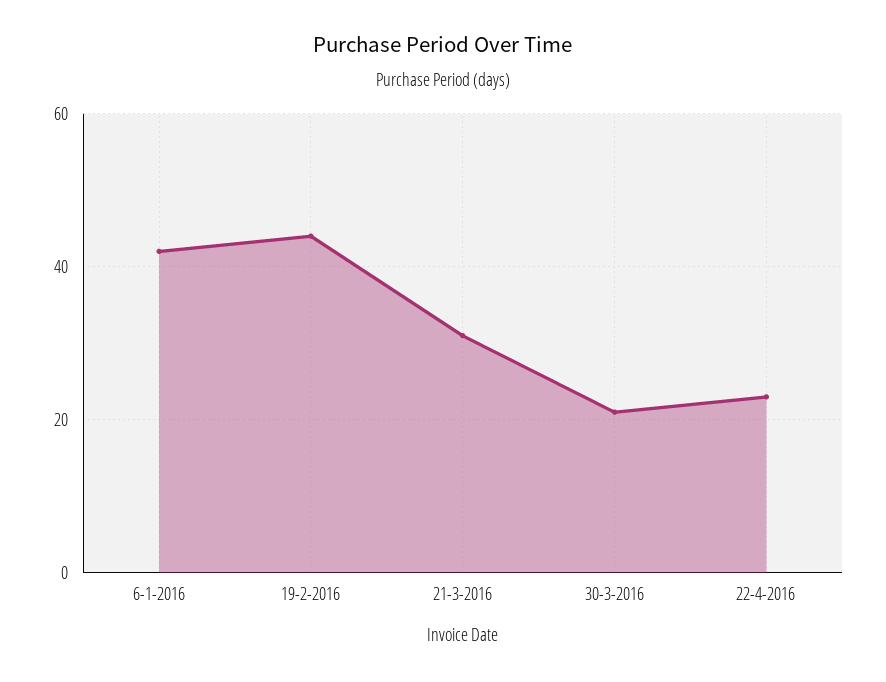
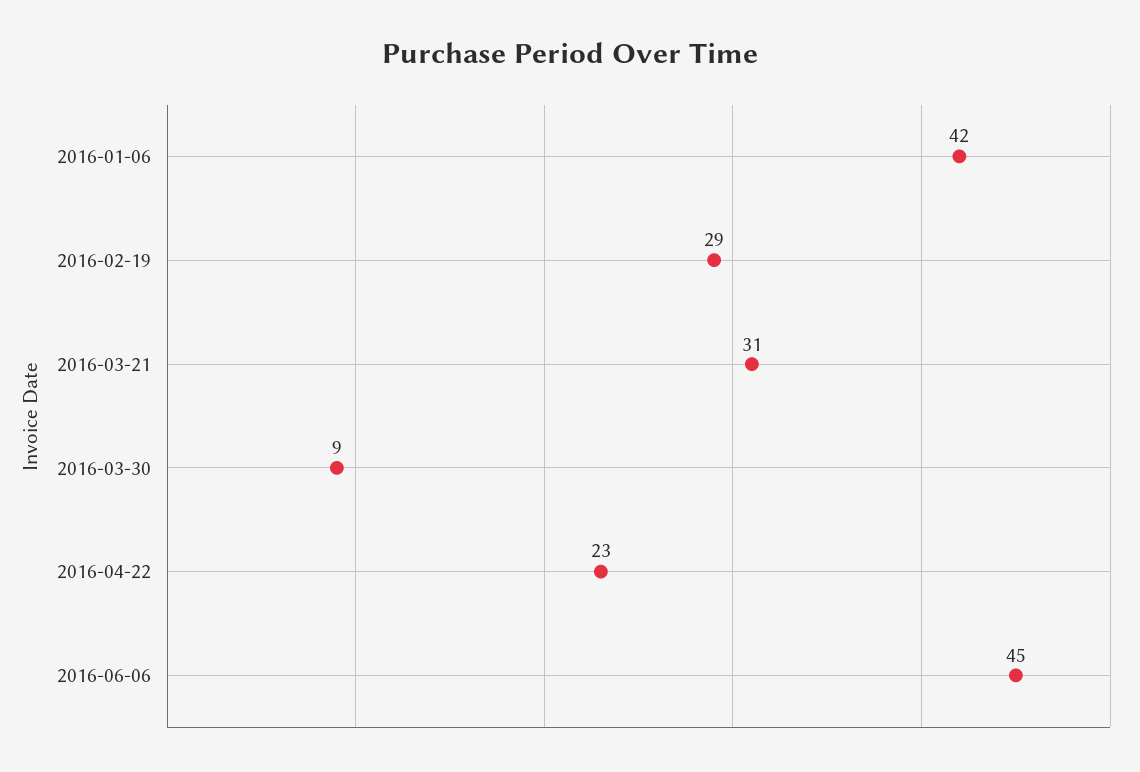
19-2-2016: 45 -> 29
30-3-2016: 20 -> 9
2016-06-06: none -> 45

